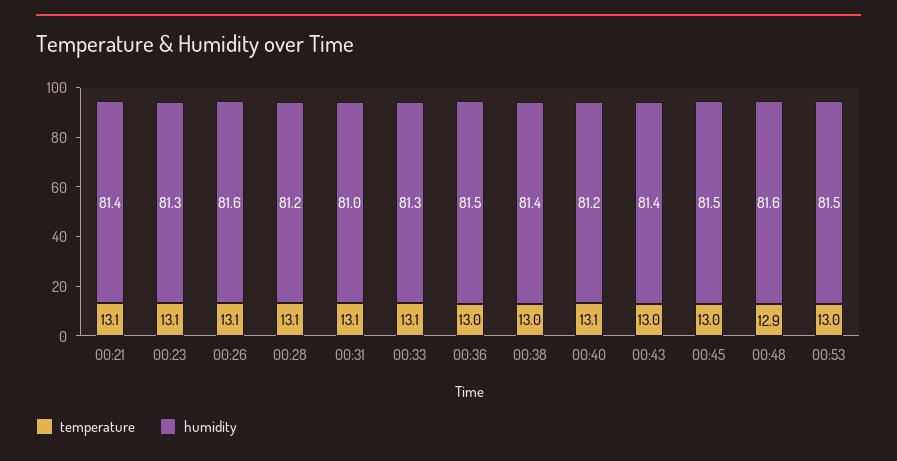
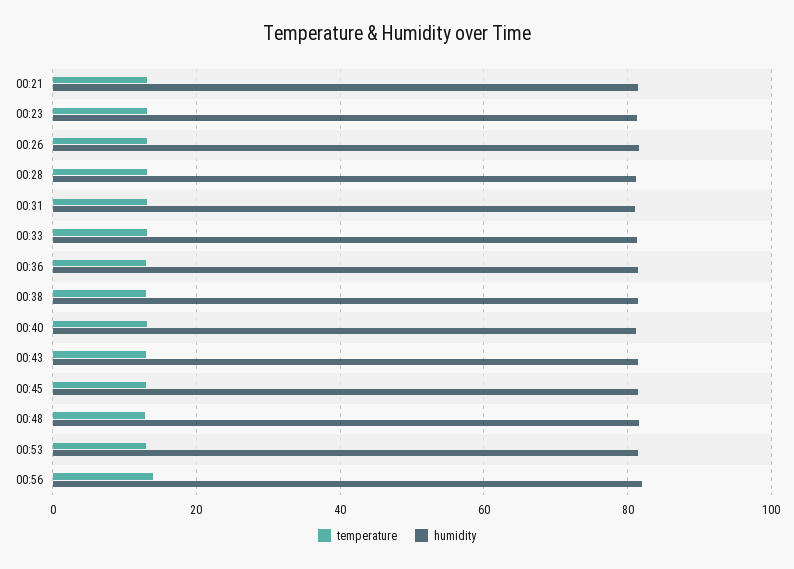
temperature, 00:56: none -> 14
humidity, 00:56: none -> 82

